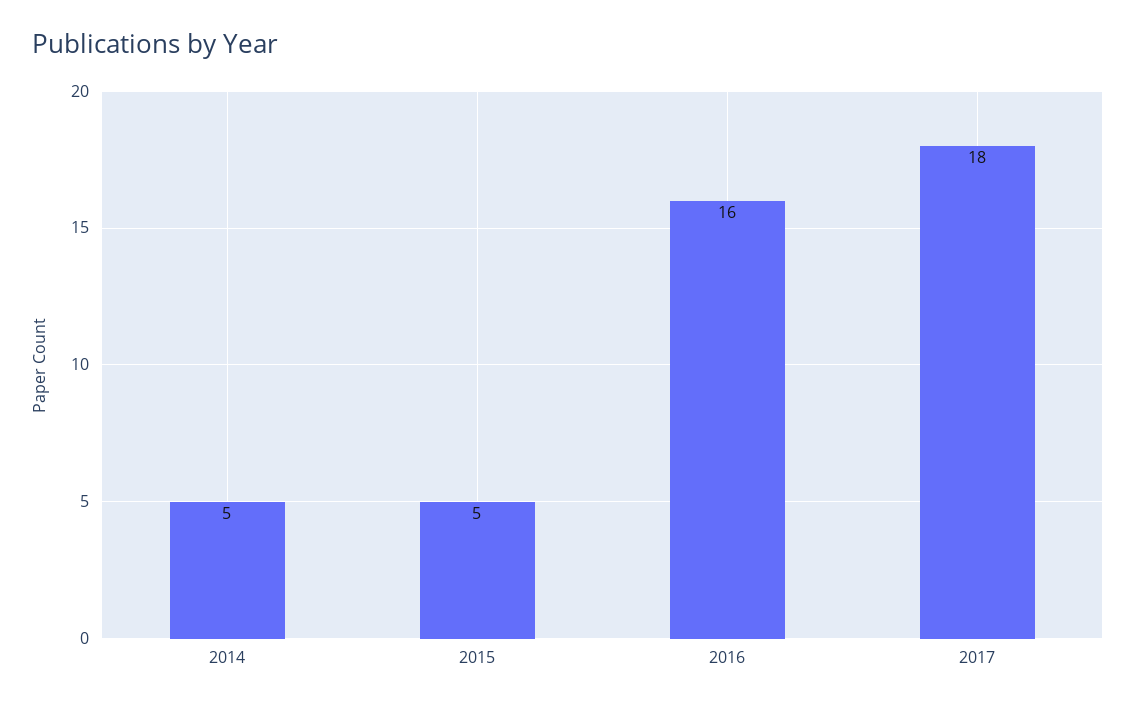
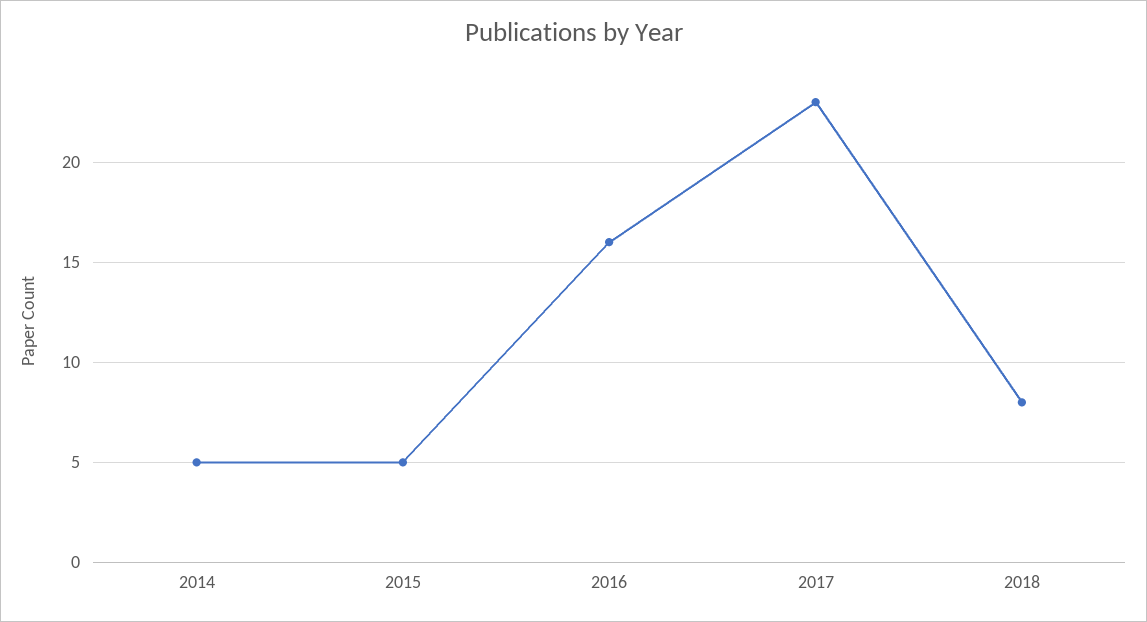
2017: 18 -> 23
2018: none -> 8

